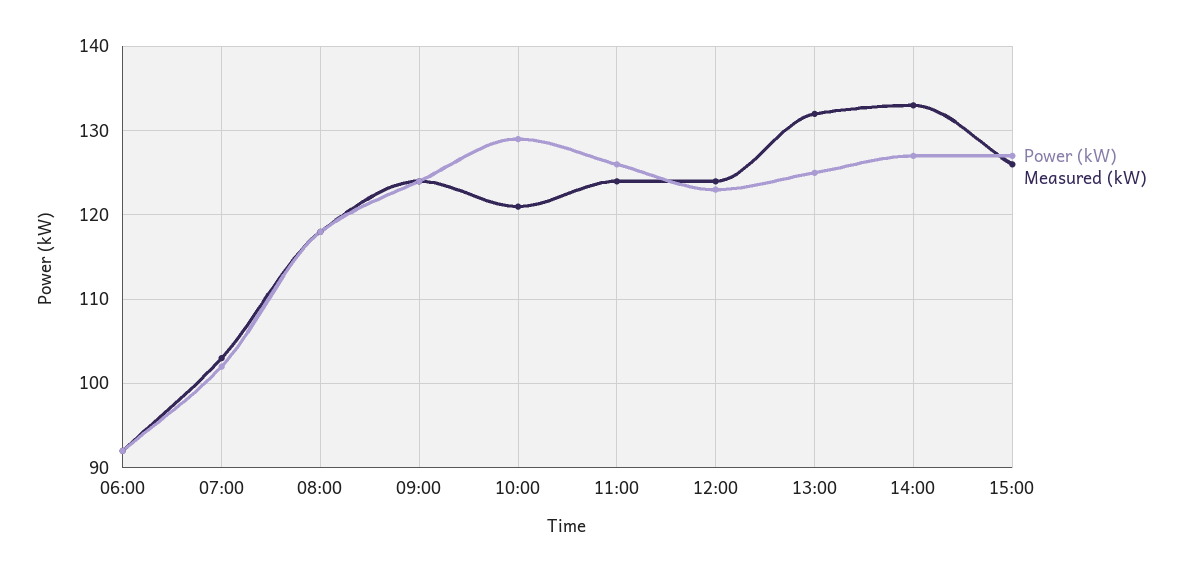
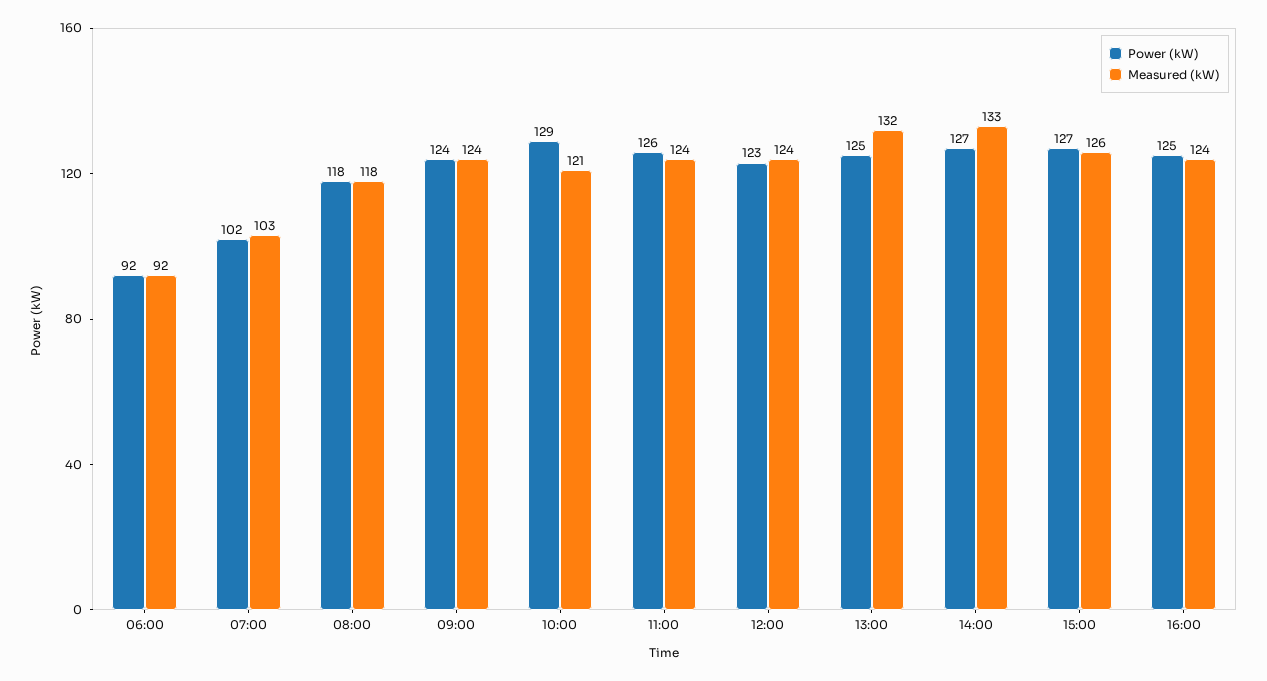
Power (kW), 16:00: none -> 125
Measured (kW), 16:00: none -> 124

